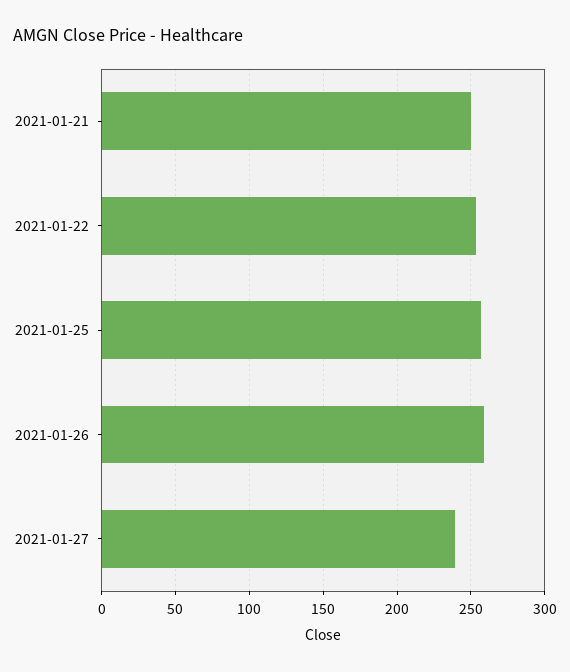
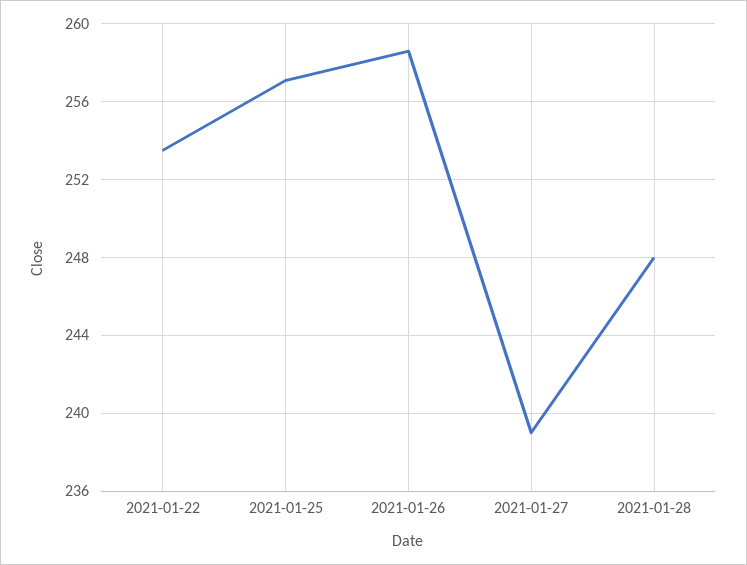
2021-01-21: 250 -> none
2021-01-28: none -> 248

